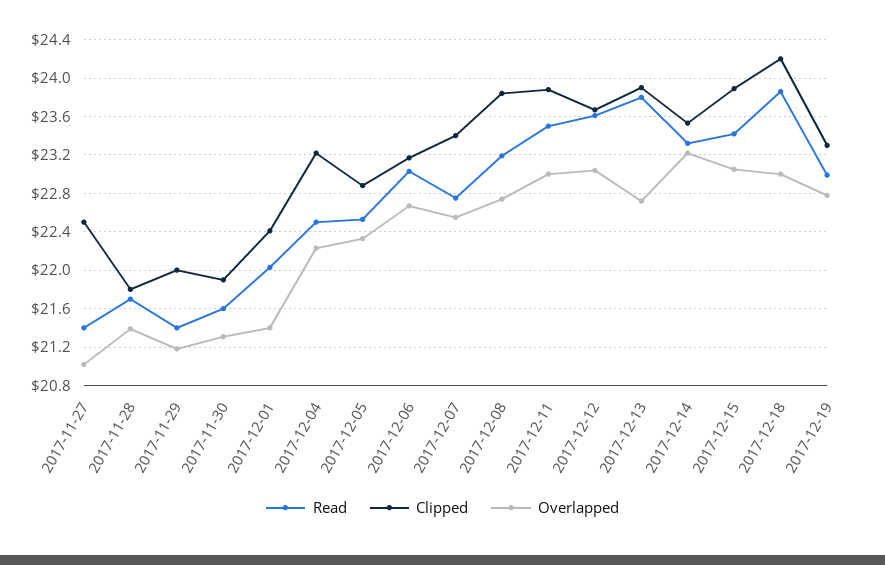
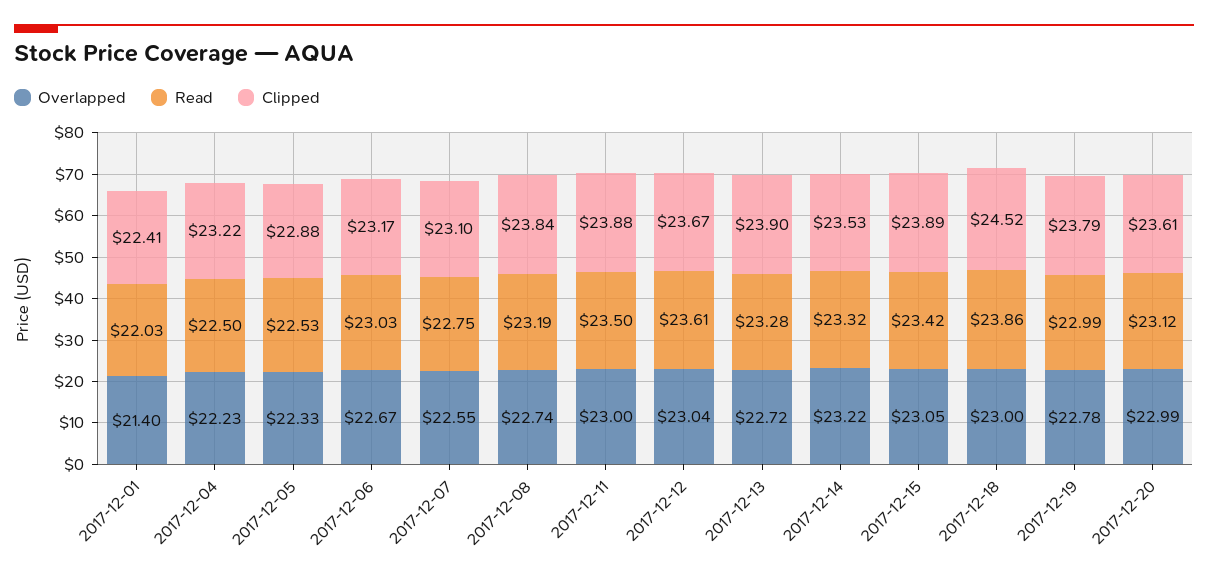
Read, 2017-11-27: 21.4 -> none
Clipped, 2017-11-27: 22.5 -> none
Overlapped, 2017-11-27: 21 -> none
Read, 2017-11-28: 21.7 -> none
Clipped, 2017-11-28: 21.8 -> none
Overlapped, 2017-11-28: 21.4 -> none
Read, 2017-11-29: 21.4 -> none
Clipped, 2017-11-29: 22 -> none
Overlapped, 2017-11-29: 21.2 -> none
Read, 2017-11-30: 21.6 -> none
Clipped, 2017-11-30: 21.9 -> none
Overlapped, 2017-11-30: 21.3 -> none
Clipped, 2017-12-07: 23.4 -> 23.1
Read, 2017-12-13: 23.8 -> 23.28
Clipped, 2017-12-18: 24.2 -> 24.52
Clipped, 2017-12-19: 23.3 -> 23.79
Overlapped, 2017-12-20: none -> 22.99
Read, 2017-12-20: none -> 23.12
Clipped, 2017-12-20: none -> 23.61

